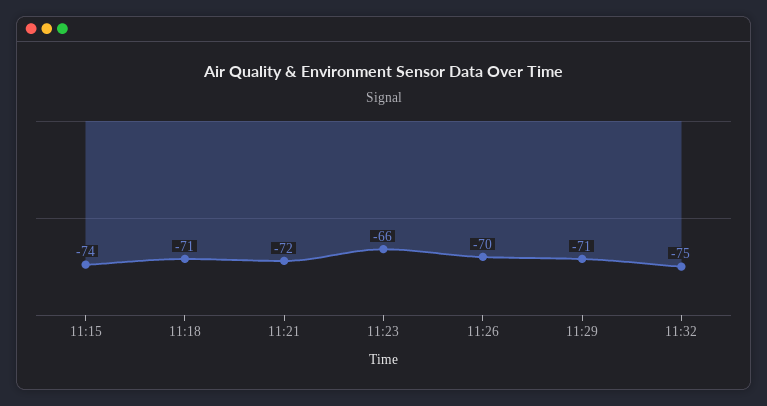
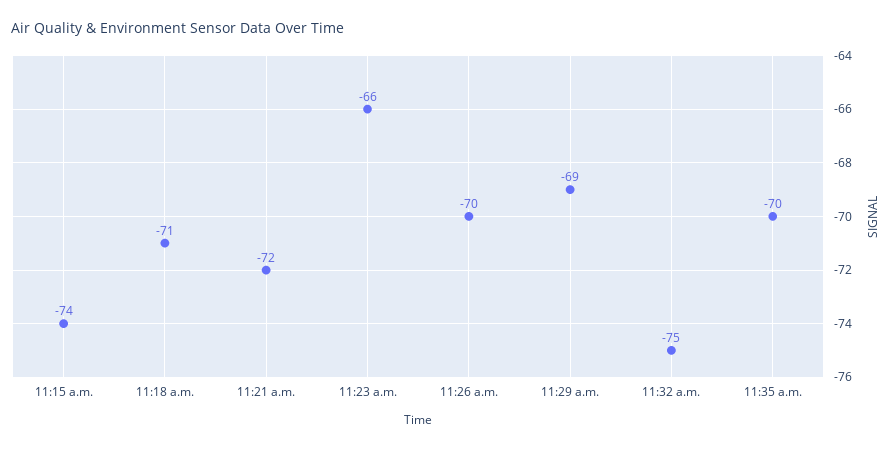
11:29: -71 -> -69
11:35 a.m.: none -> -70

